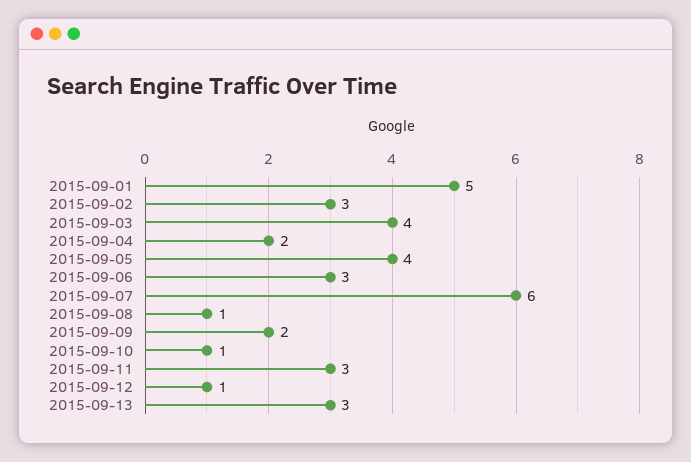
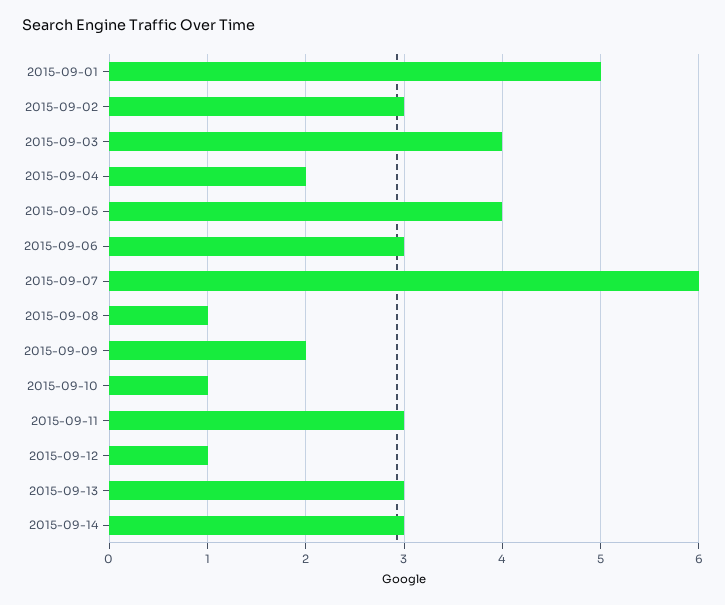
2015-09-14: none -> 3

